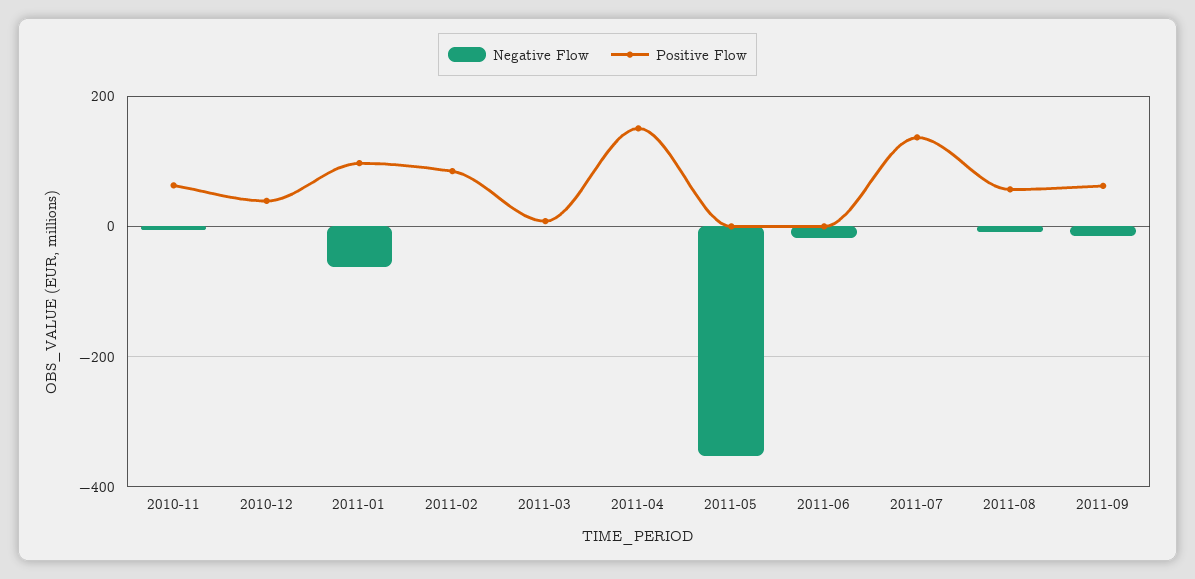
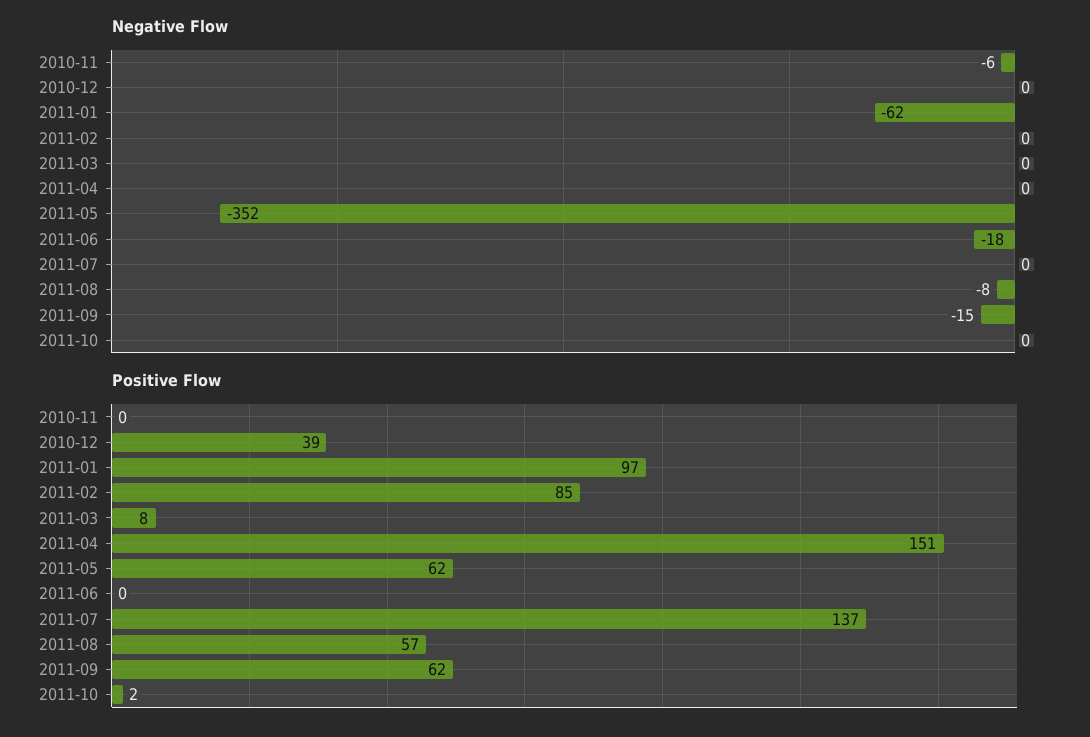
Positive Flow, 2010-11: 60 -> 0
Positive Flow, 2011-05: 0 -> 62
Negative Flow, 2011-10: none -> 0
Positive Flow, 2011-10: none -> 2

